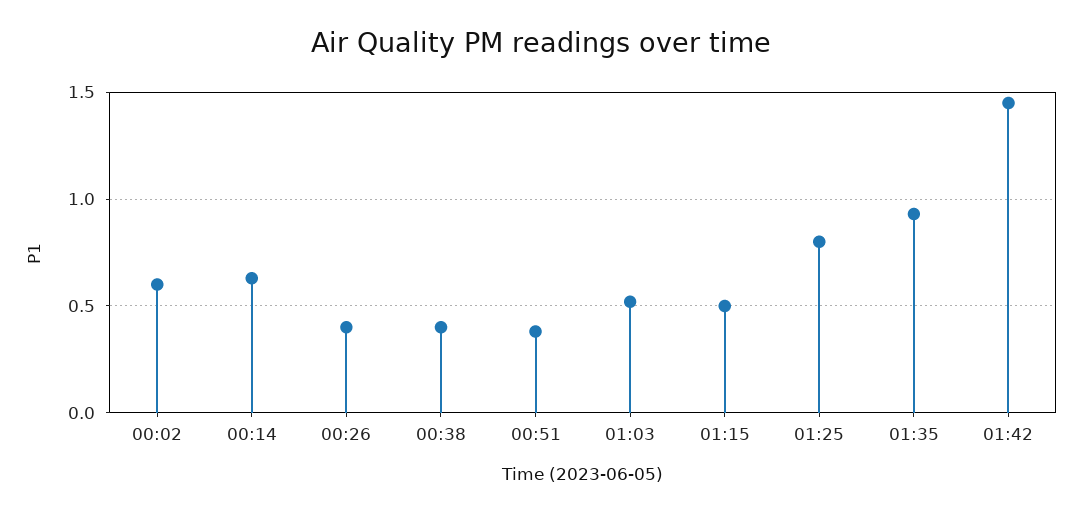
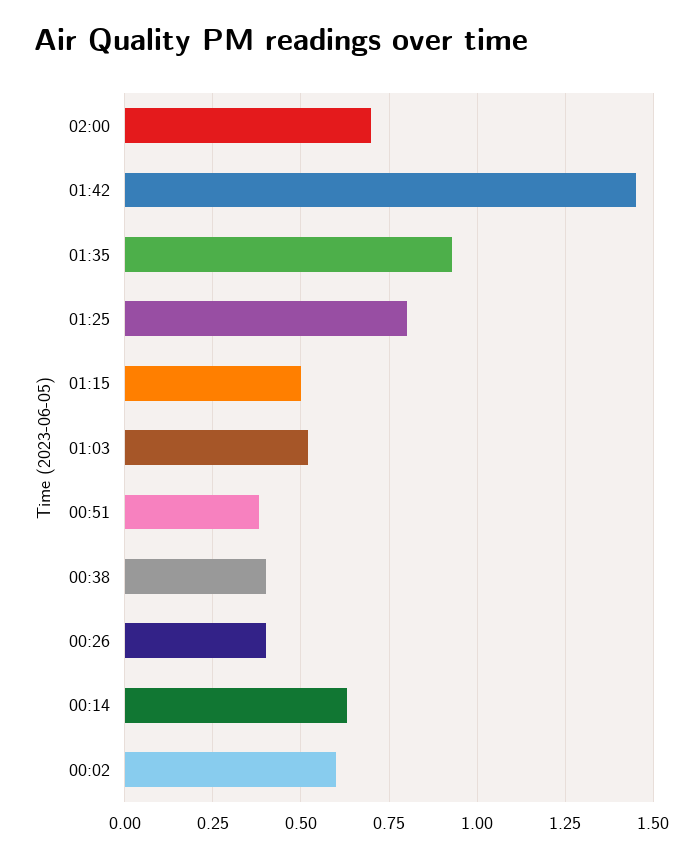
02:00: none -> 0.7

